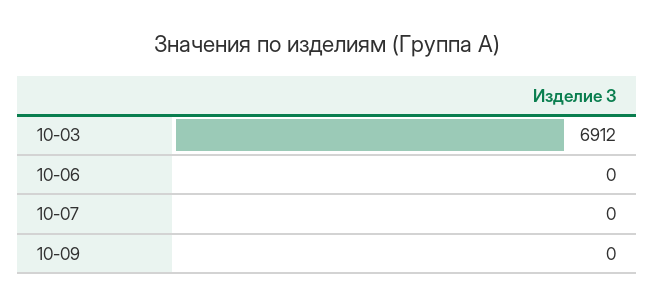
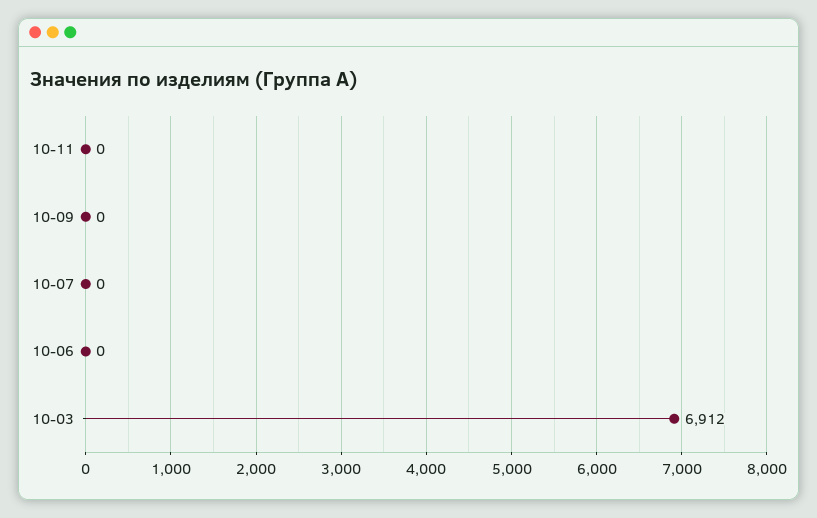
10-11: none -> 0

